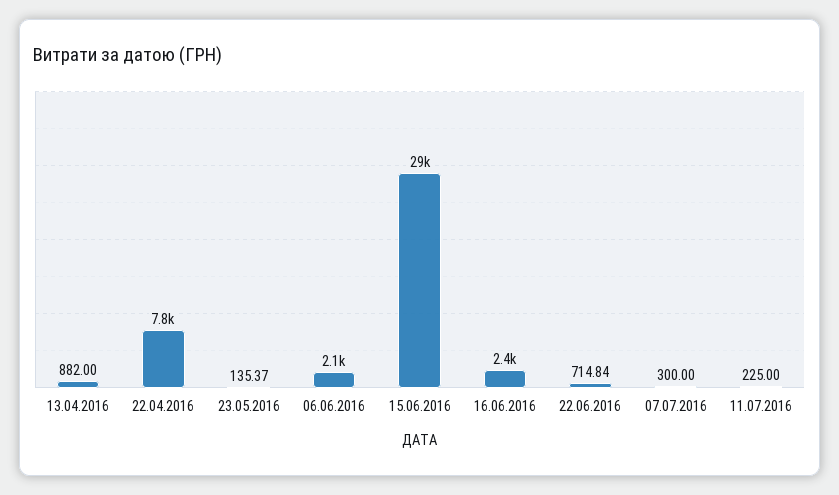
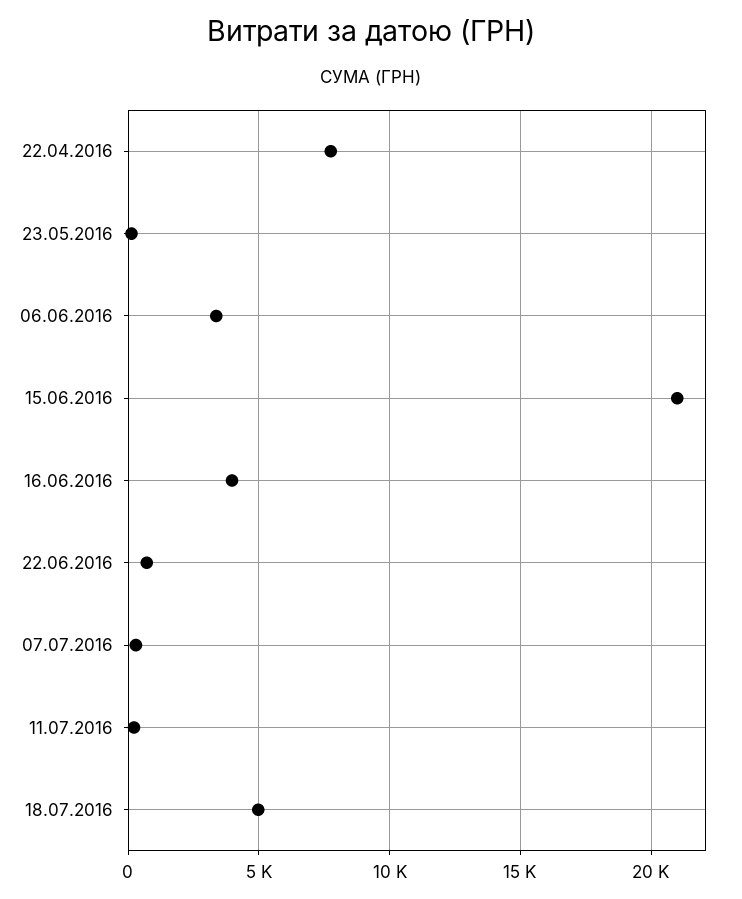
13.04.2016: 882 -> none
06.06.2016: 2100 -> 3500
15.06.2016: 29000 -> 21000
16.06.2016: 2400 -> 4000
18.07.2016: none -> 5000

